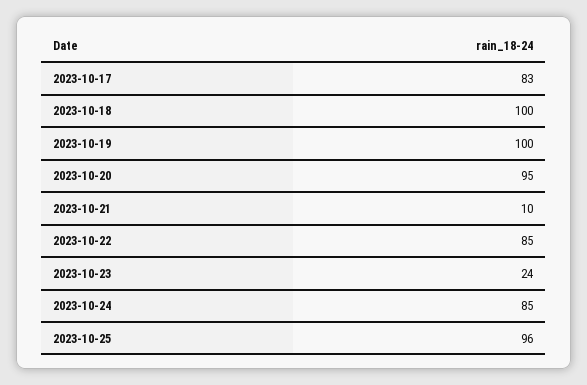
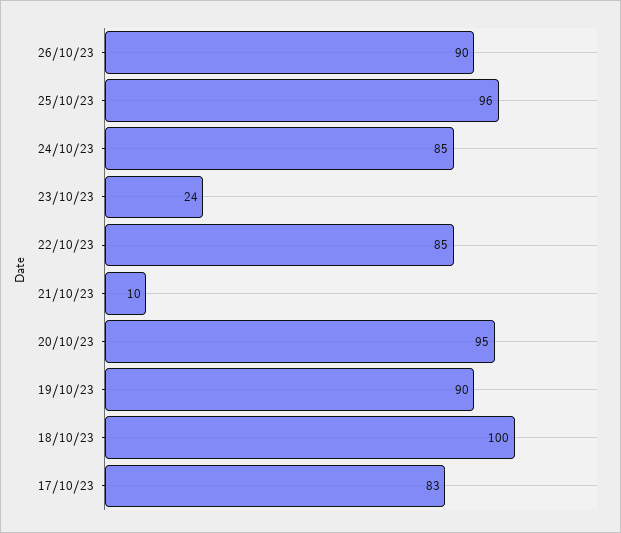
2023-10-19: 100 -> 90
26/10/23: none -> 90

